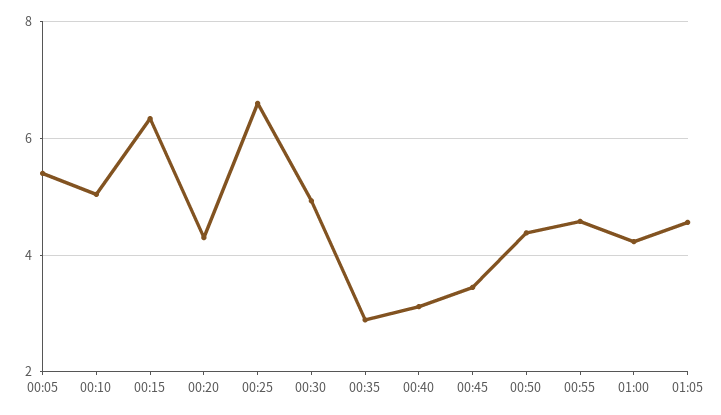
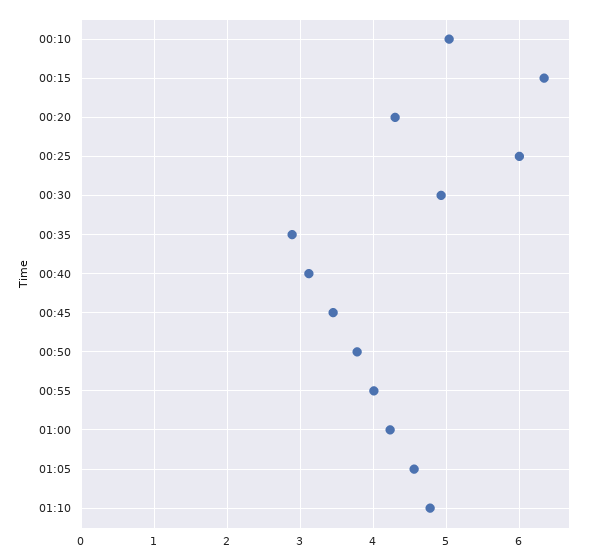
00:05: 5.4 -> none
00:25: 6.6 -> 6
00:50: 4.4 -> 3.8
00:55: 4.6 -> 4
01:10: none -> 4.8

